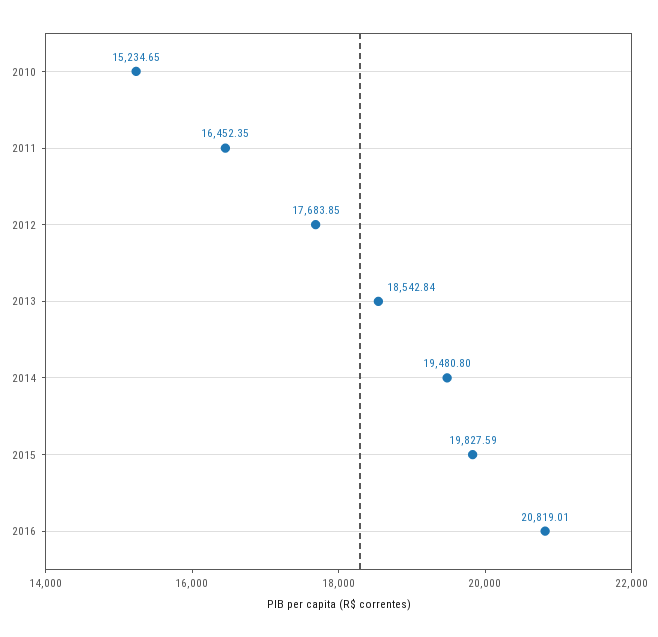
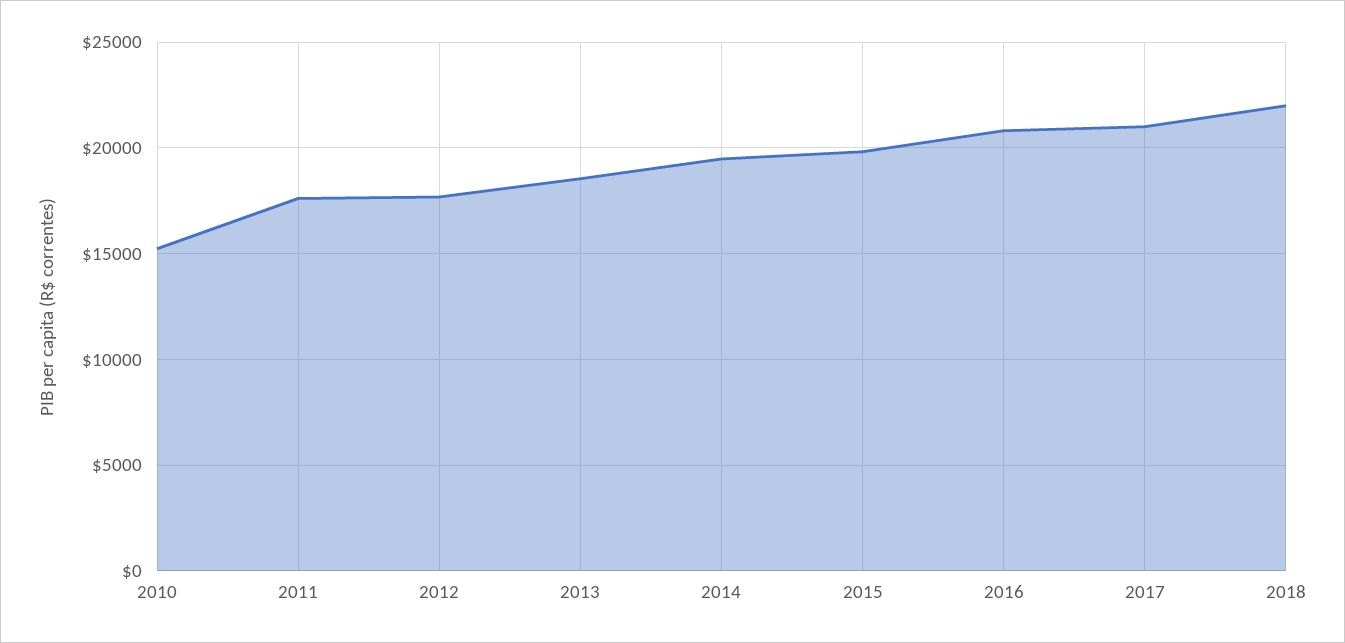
2011: 16452.35 -> 17500
2017: none -> 21000
2018: none -> 22000

